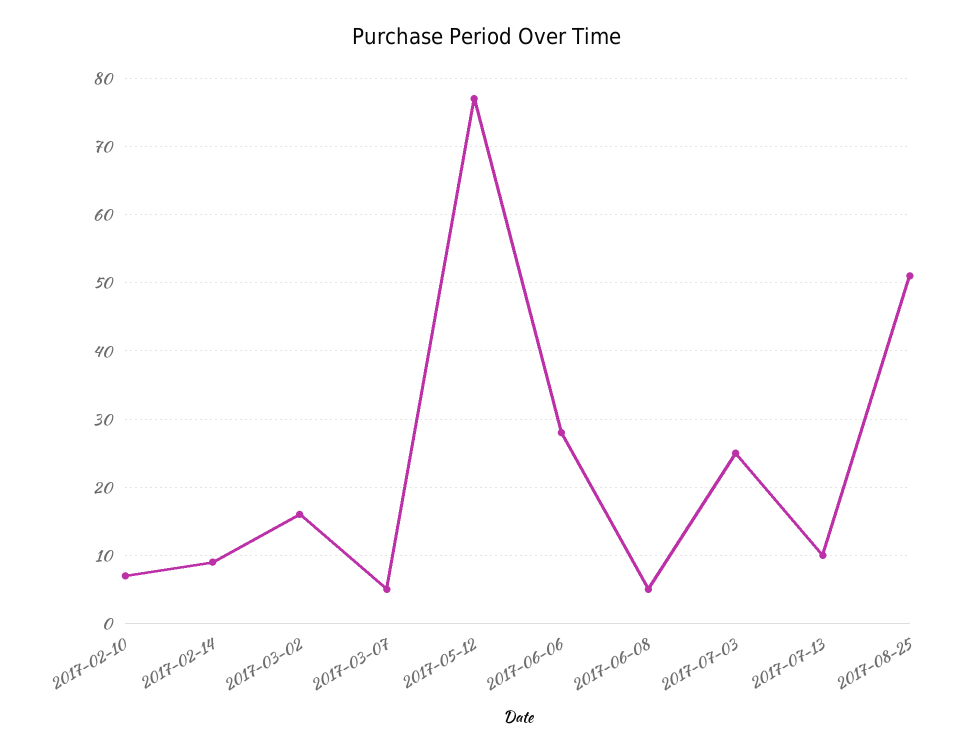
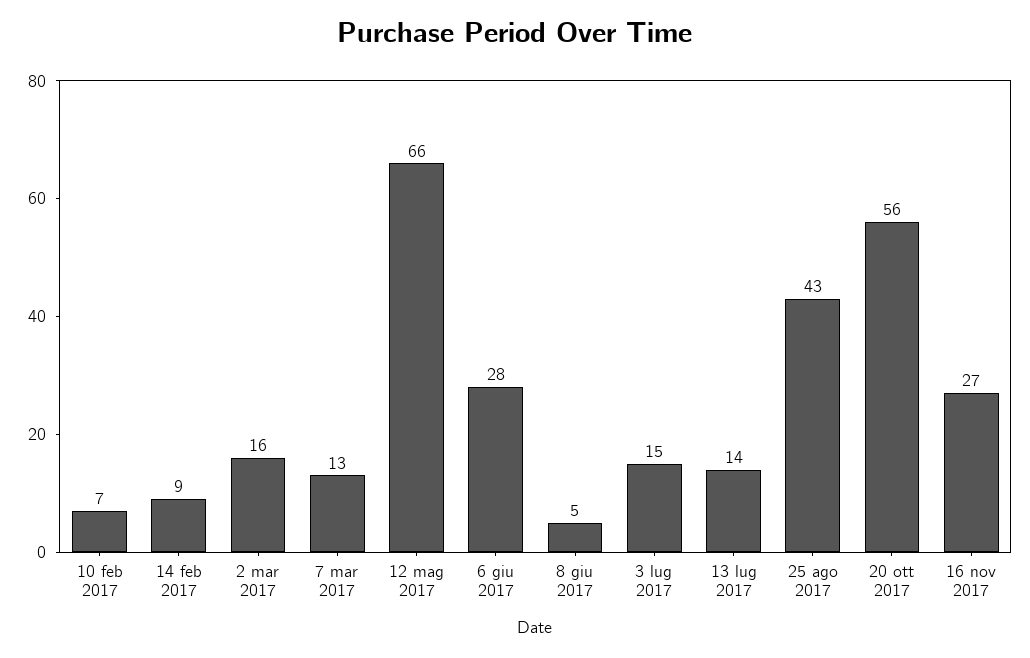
2017-03-07: 5 -> 13
2017-05-12: 77 -> 66
2017-07-03: 25 -> 15
2017-07-13: 10 -> 14
2017-08-25: 51 -> 43
20 ott 2017: none -> 56
16 nov 2017: none -> 27

